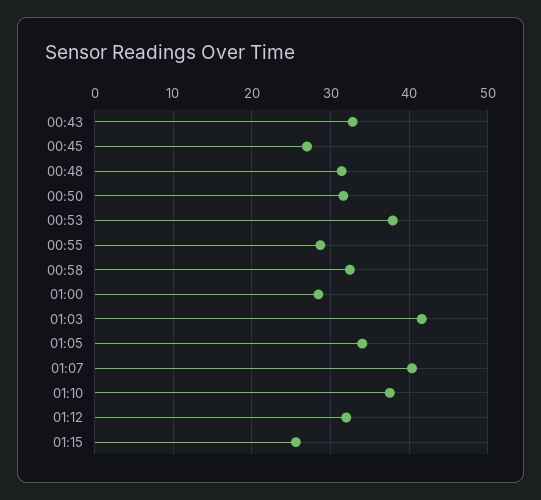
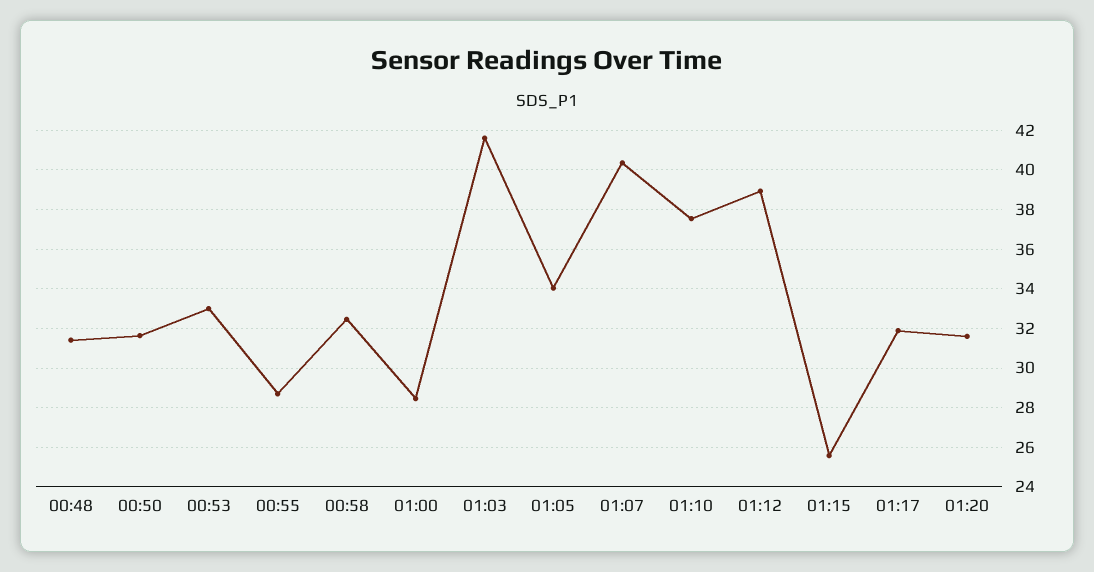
00:43: 33 -> none
00:45: 27 -> none
00:53: 38 -> 33
01:12: 32 -> 39
01:17: none -> 32
01:20: none -> 31.5

